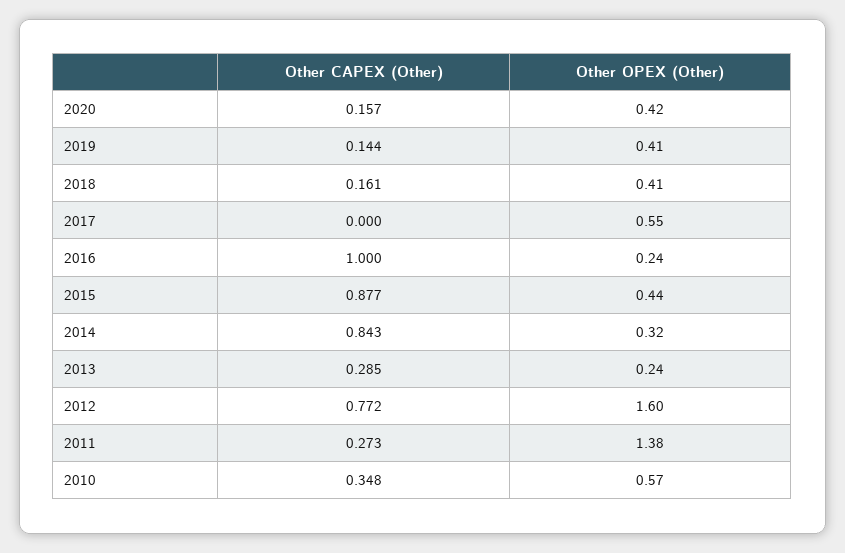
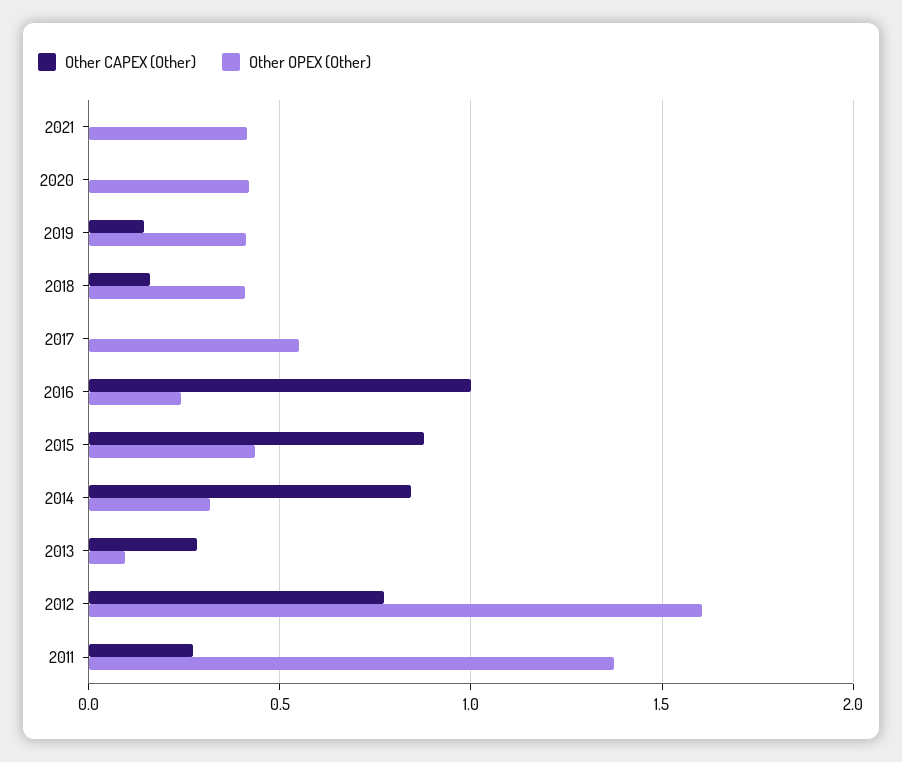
Other CAPEX (Other), 2020: 0.157 -> 0
Other OPEX (Other), 2013: 0.24 -> 0.1
Other CAPEX (Other), 2010: 0.348 -> none
Other OPEX (Other), 2010: 0.57 -> none
Other CAPEX (Other), 2021: none -> 0
Other OPEX (Other), 2021: none -> 0.4

